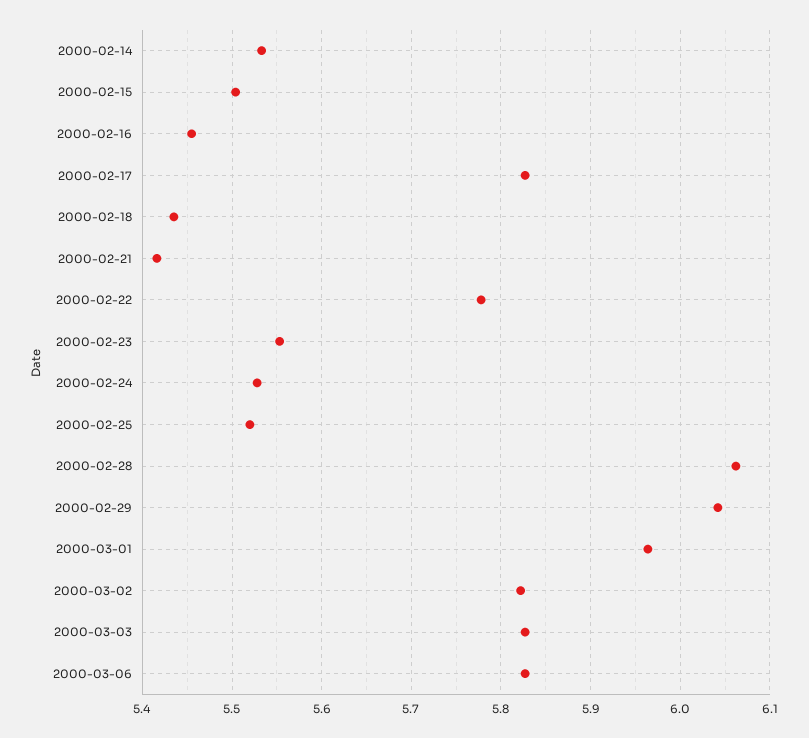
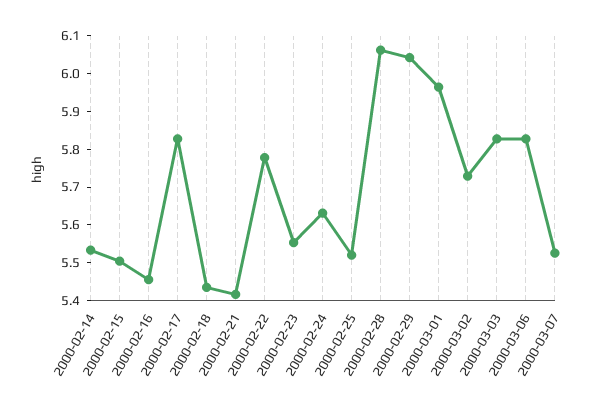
2000-02-24: 5.53 -> 5.625
2000-03-02: 5.82 -> 5.725
2000-03-07: none -> 5.525

